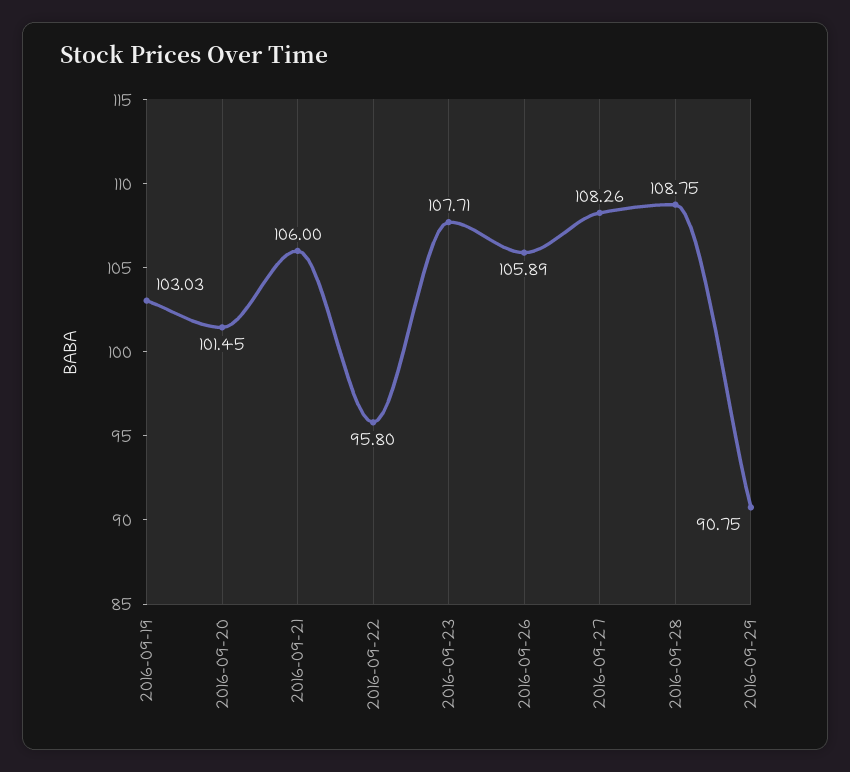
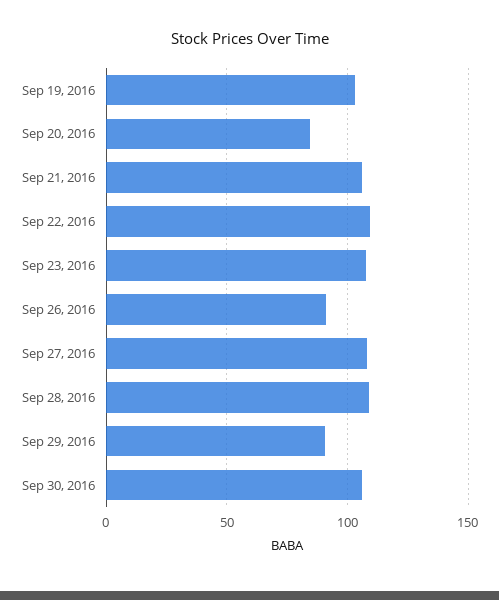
2016-09-20: 101.45 -> 85
2016-09-22: 95.8 -> 110
2016-09-26: 105.89 -> 90
Sep 30, 2016: none -> 105

